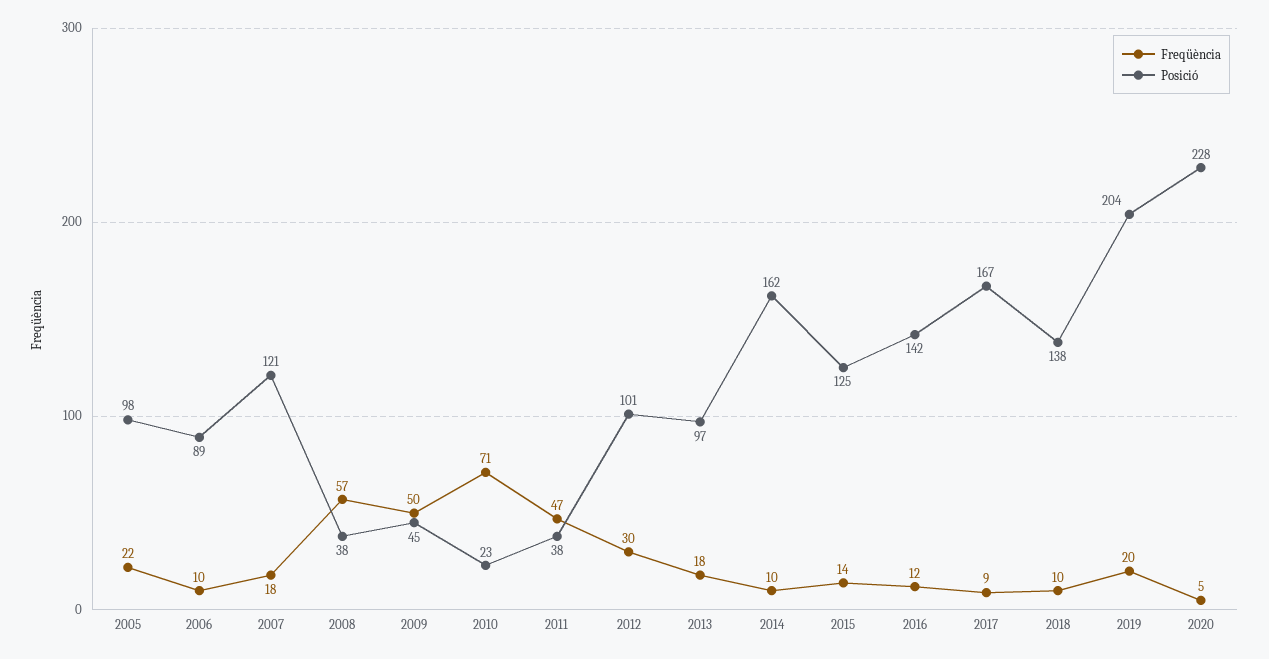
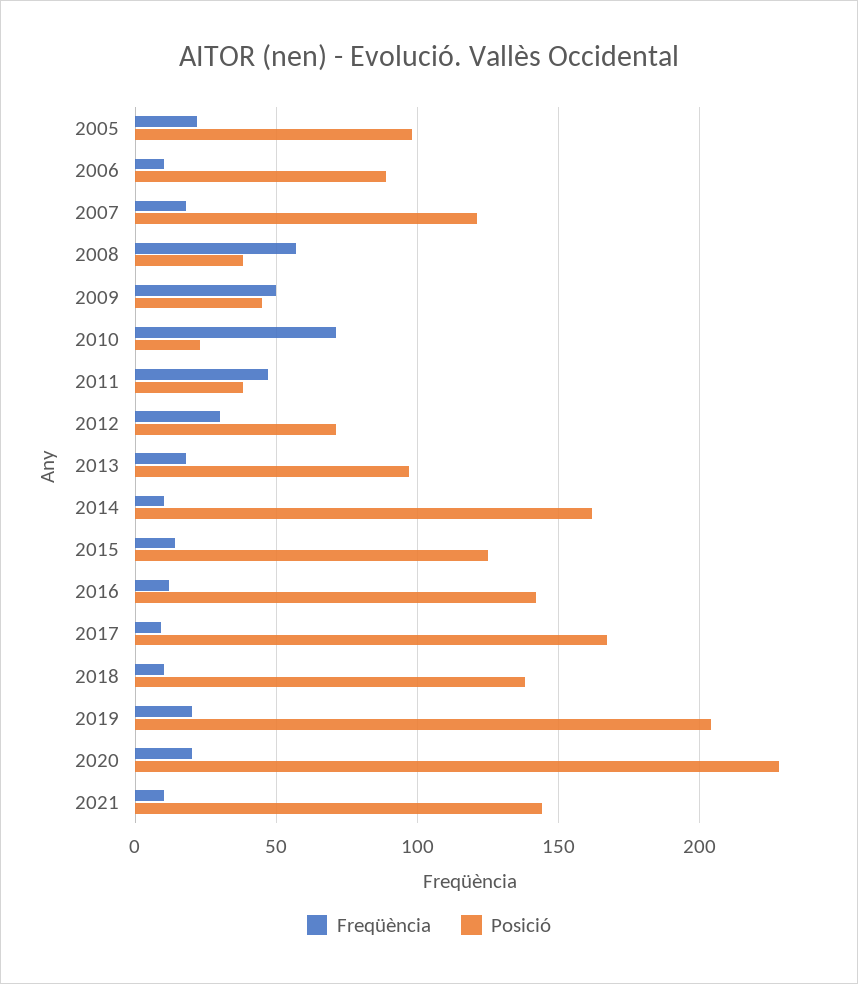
Posició, 2012: 101 -> 70
Freqüència, 2020: 5 -> 20
Freqüència, 2021: none -> 10
Posició, 2021: none -> 145

